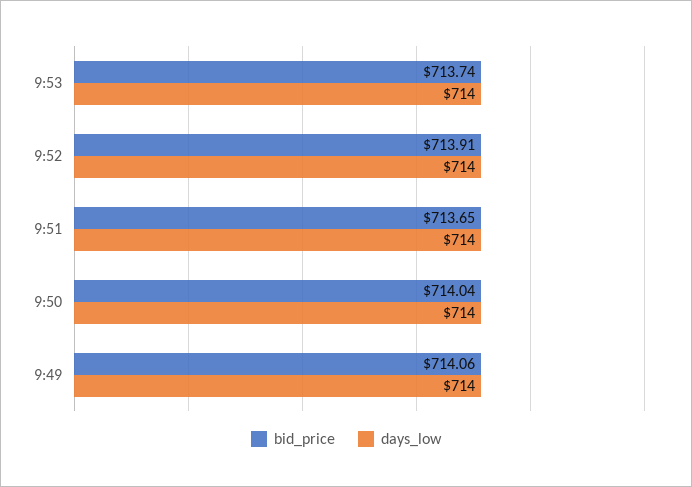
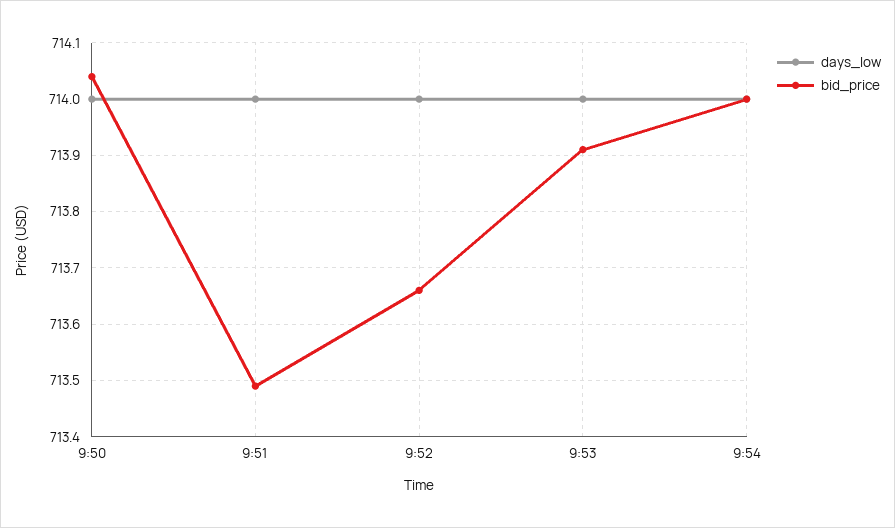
bid_price, 9:53: 713.74 -> 713.9
bid_price, 9:52: 713.91 -> 713.65
bid_price, 9:51: 713.65 -> 713.5
bid_price, 9:49: 714.06 -> none
days_low, 9:49: 714 -> none
days_low, 9:54: none -> 714
bid_price, 9:54: none -> 714

